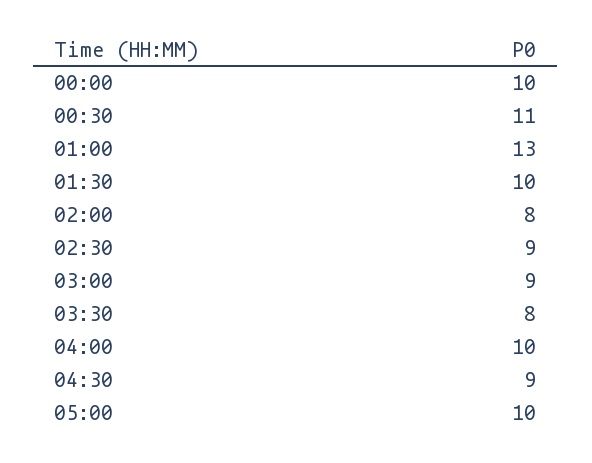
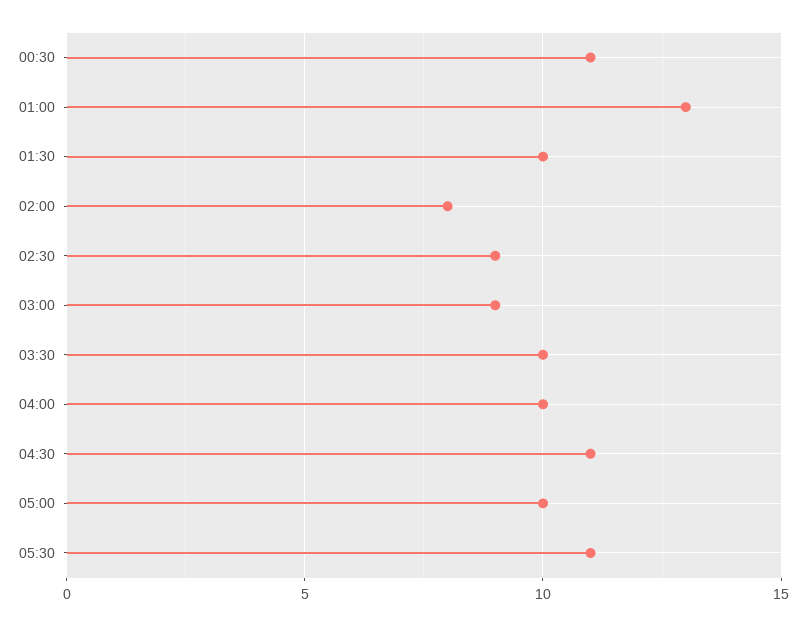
00:00: 10 -> none
03:30: 8 -> 10
04:30: 9 -> 11
05:30: none -> 11

